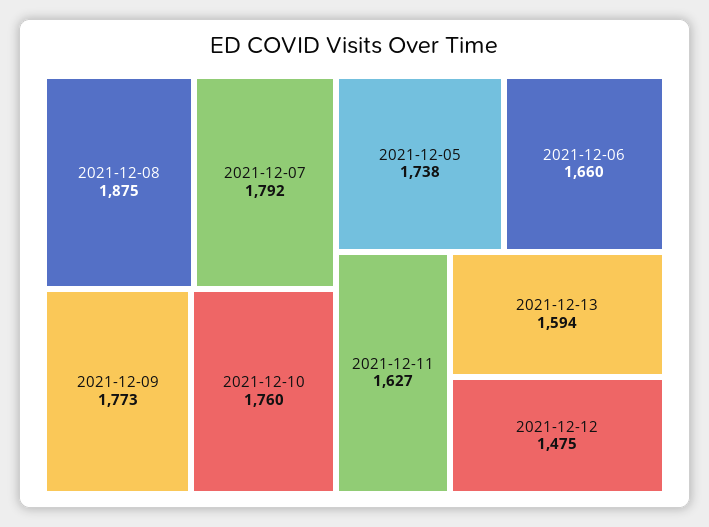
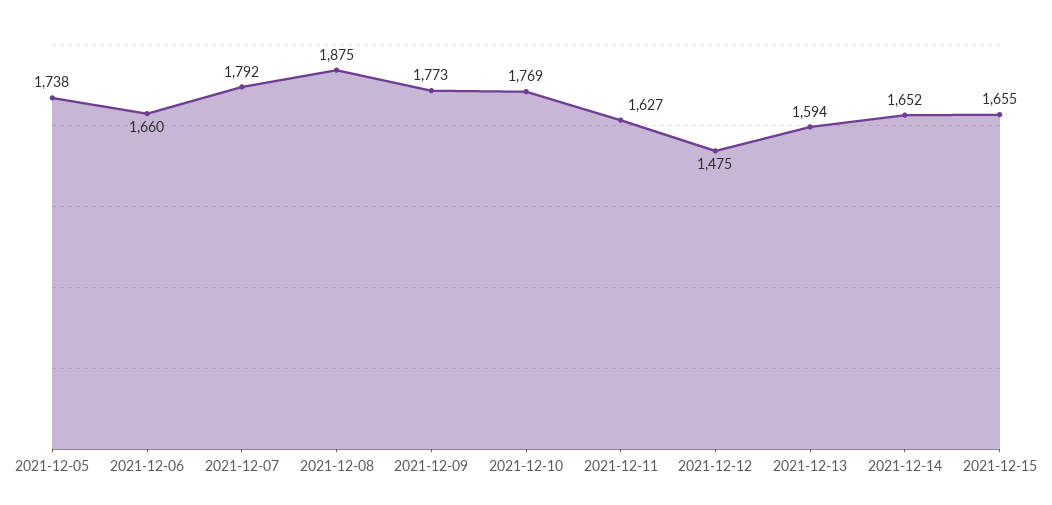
2021-12-10: 1760 -> 1769
2021-12-14: none -> 1652
2021-12-15: none -> 1655

